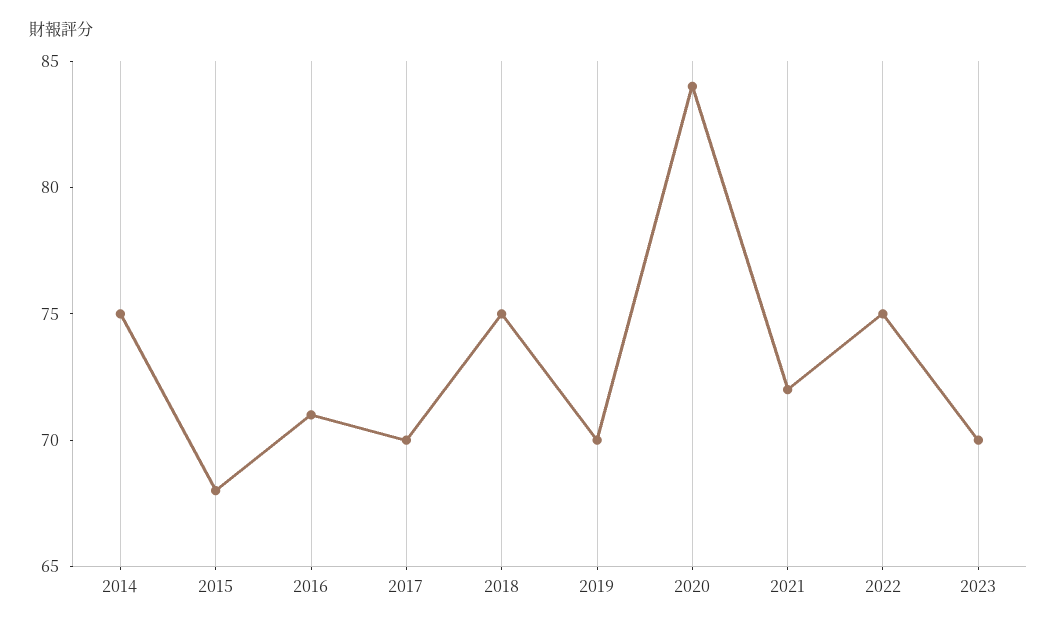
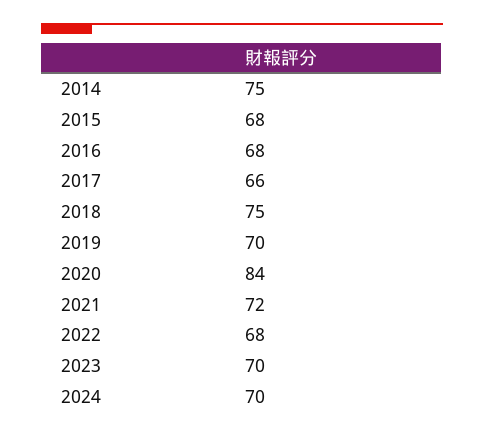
2016: 71 -> 68
2017: 70 -> 66
2022: 75 -> 68
2024: none -> 70

